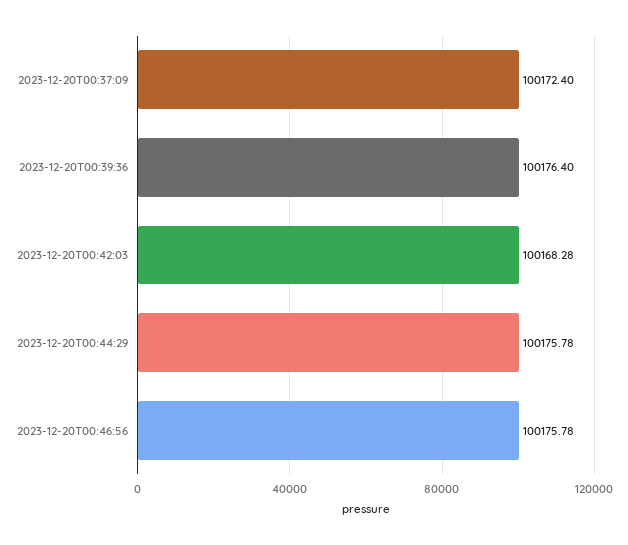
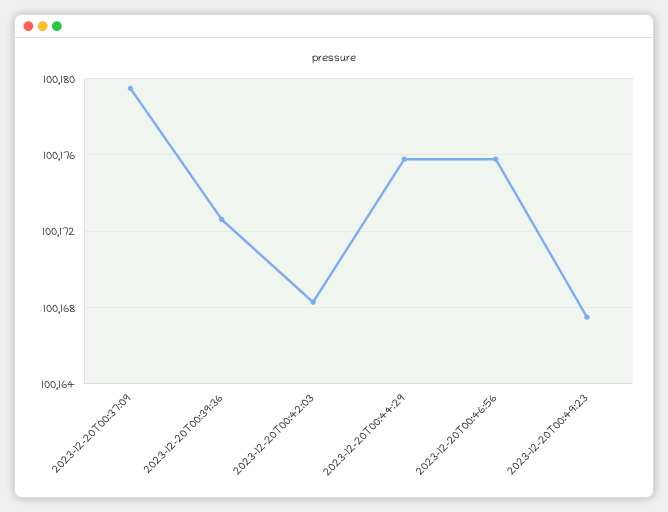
2023-12-20T00:37:09: 100172.4 -> 100179.5
2023-12-20T00:39:36: 100176.4 -> 100172.5
2023-12-20T00:49:23: none -> 100167.5

